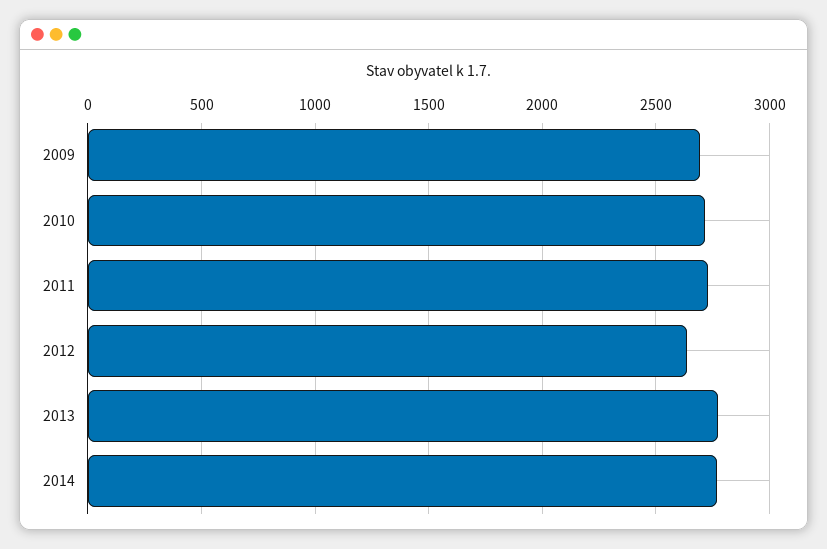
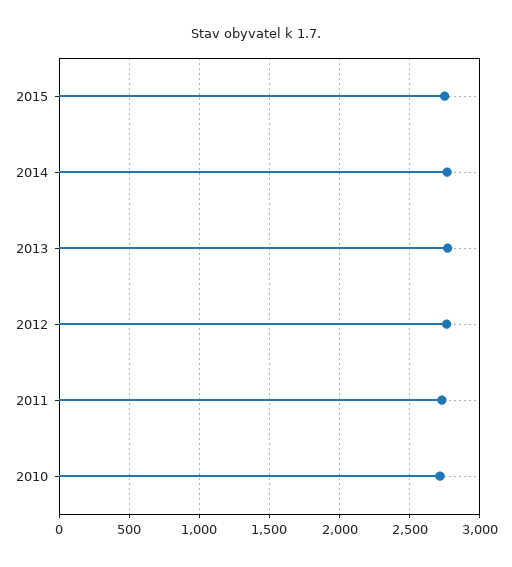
2009: 2700 -> none
2012: 2650 -> 2750
2015: none -> 2750

